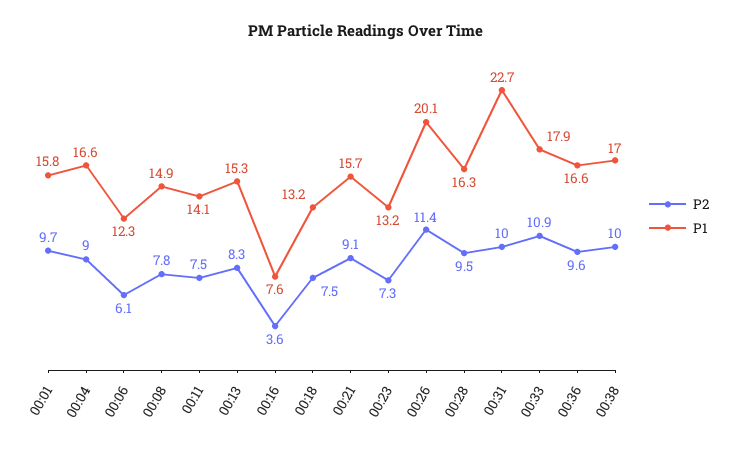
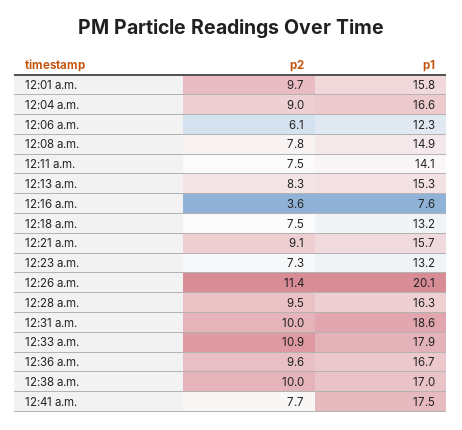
P1, 00:31: 22.7 -> 18.6
P1, 00:36: 16.6 -> 16.7
P2, 12:41 a.m.: none -> 7.7
P1, 12:41 a.m.: none -> 17.5

